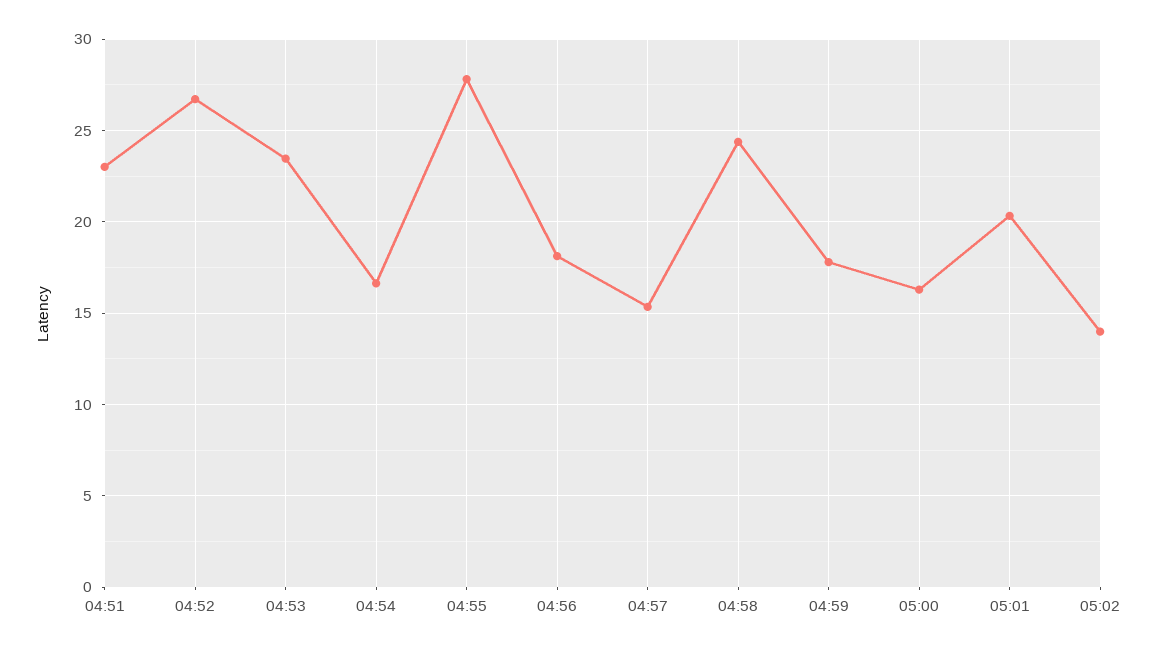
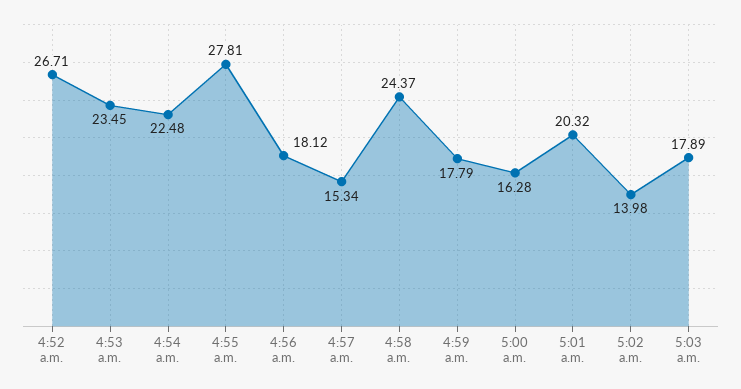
04:51: 23 -> none
04:54: 16.5 -> 22.48
5:03 a.m.: none -> 17.89

